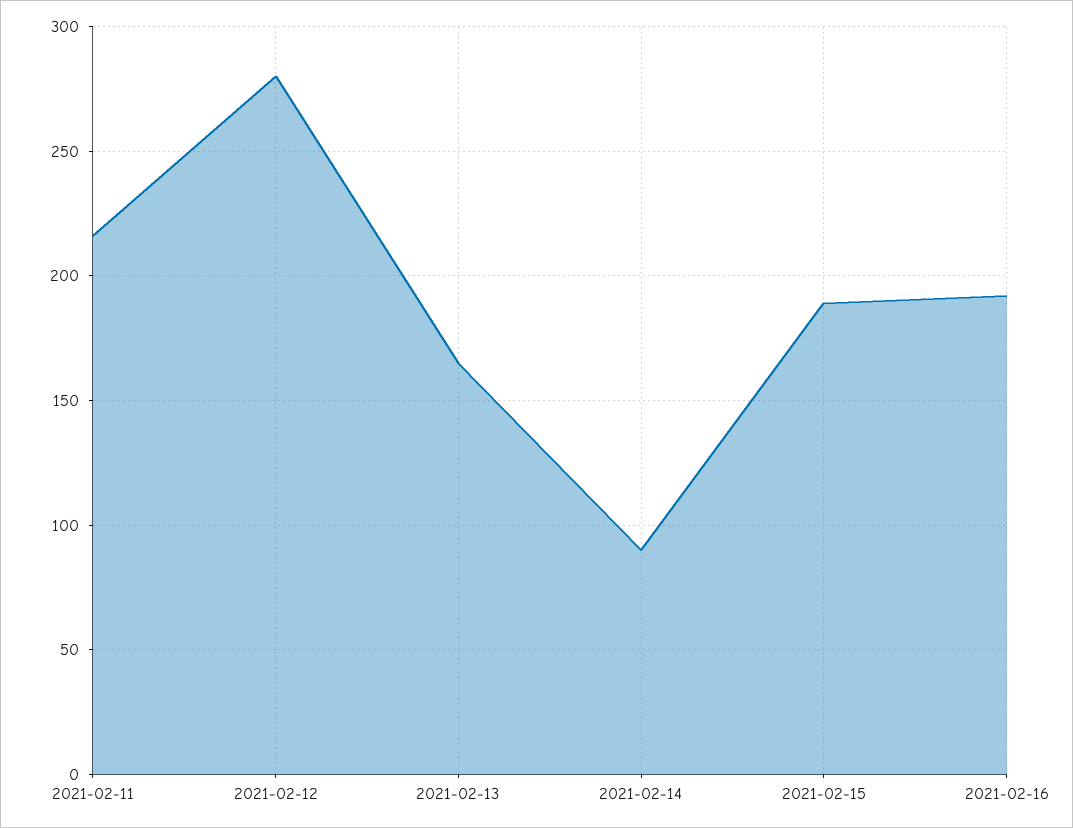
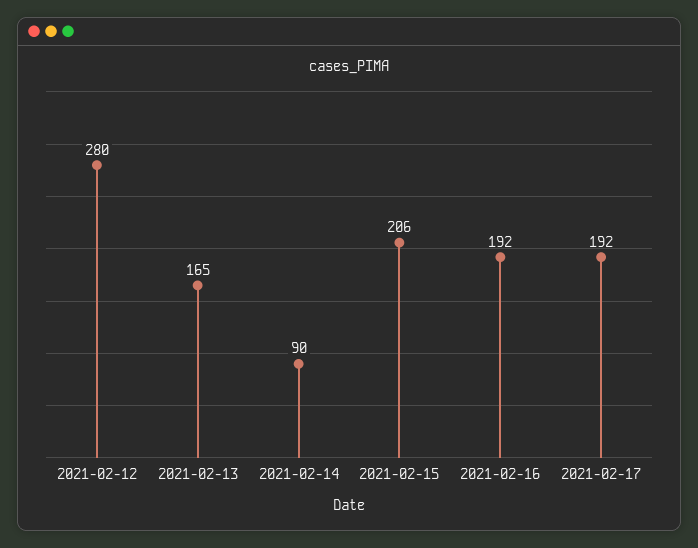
2021-02-11: 215 -> none
2021-02-15: 190 -> 206
2021-02-17: none -> 192

